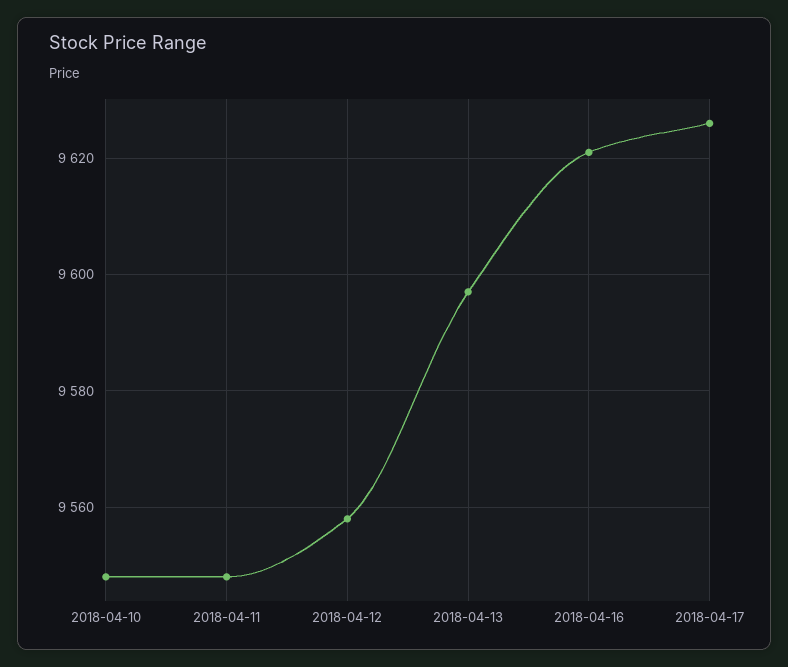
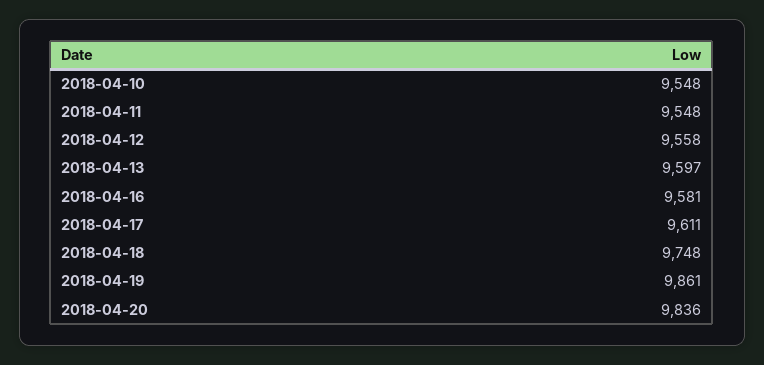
2018-04-16: 9620 -> 9581
2018-04-17: 9625 -> 9611
2018-04-18: none -> 9748
2018-04-19: none -> 9861
2018-04-20: none -> 9836

